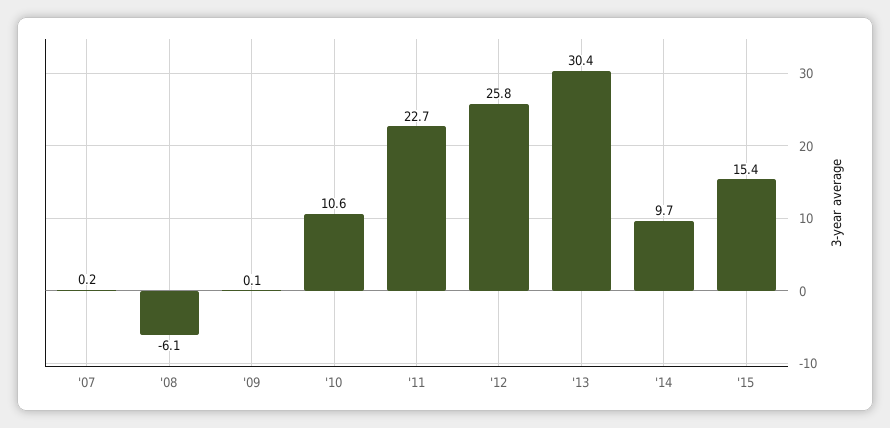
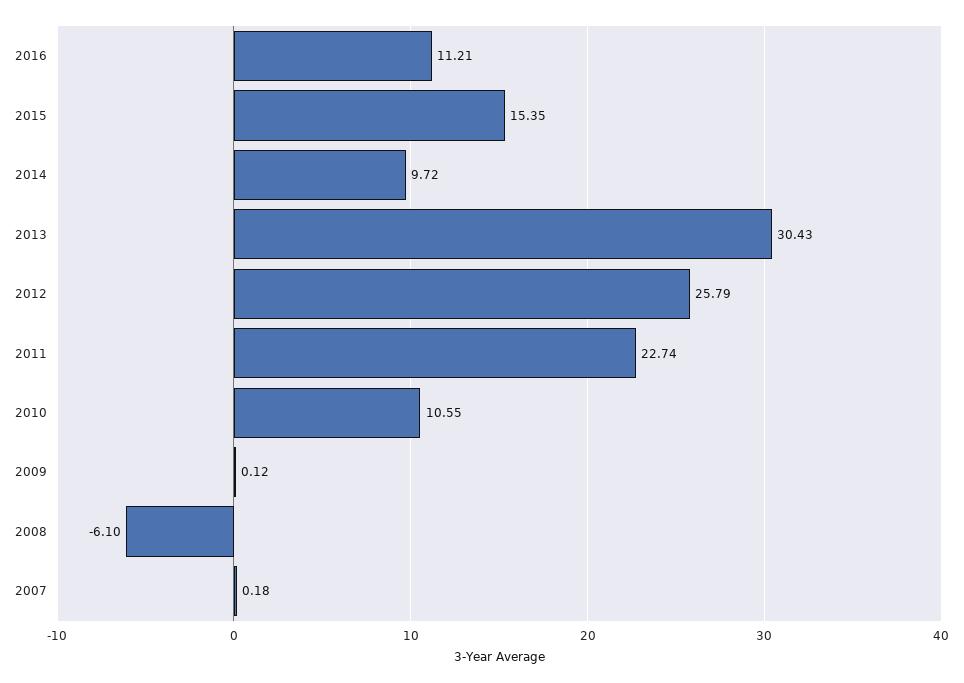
2016: none -> 11.21

